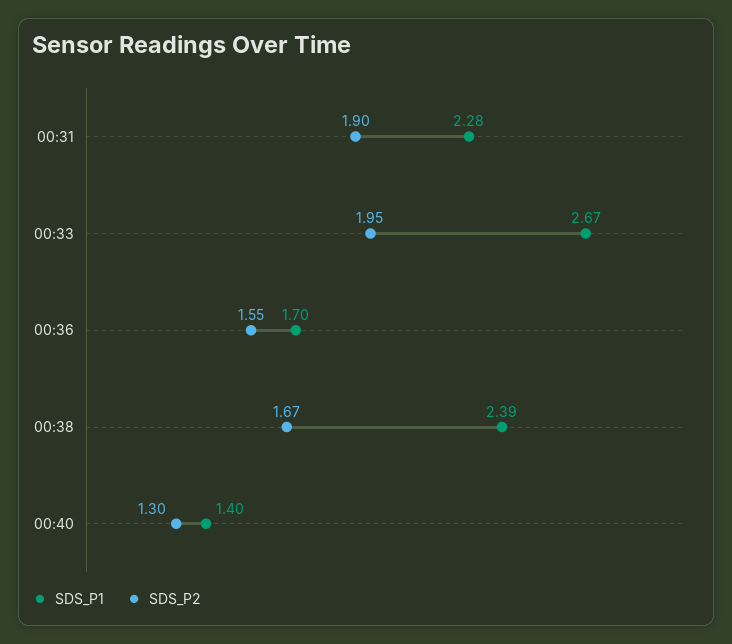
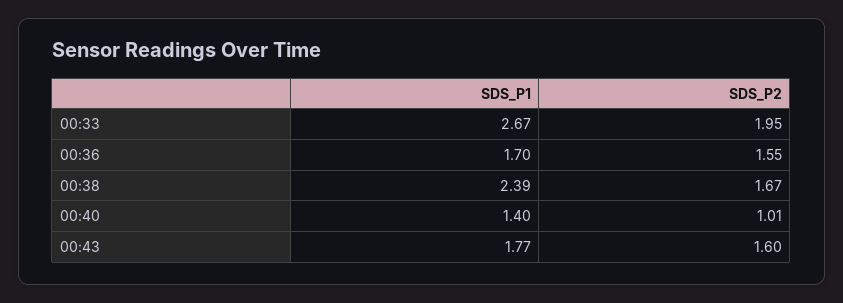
SDS_P1, 00:31: 2.28 -> none
SDS_P2, 00:31: 1.9 -> none
SDS_P2, 00:40: 1.3 -> 1.01
SDS_P1, 00:43: none -> 1.77
SDS_P2, 00:43: none -> 1.6

